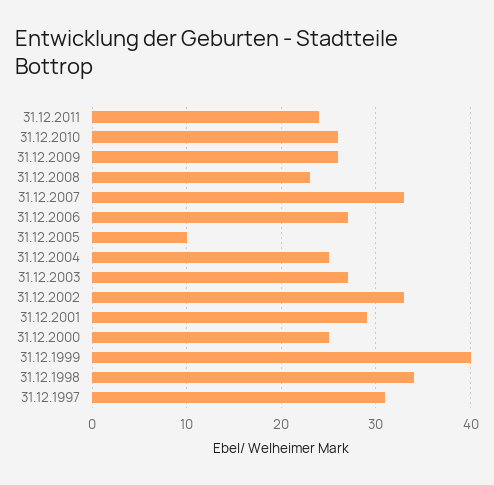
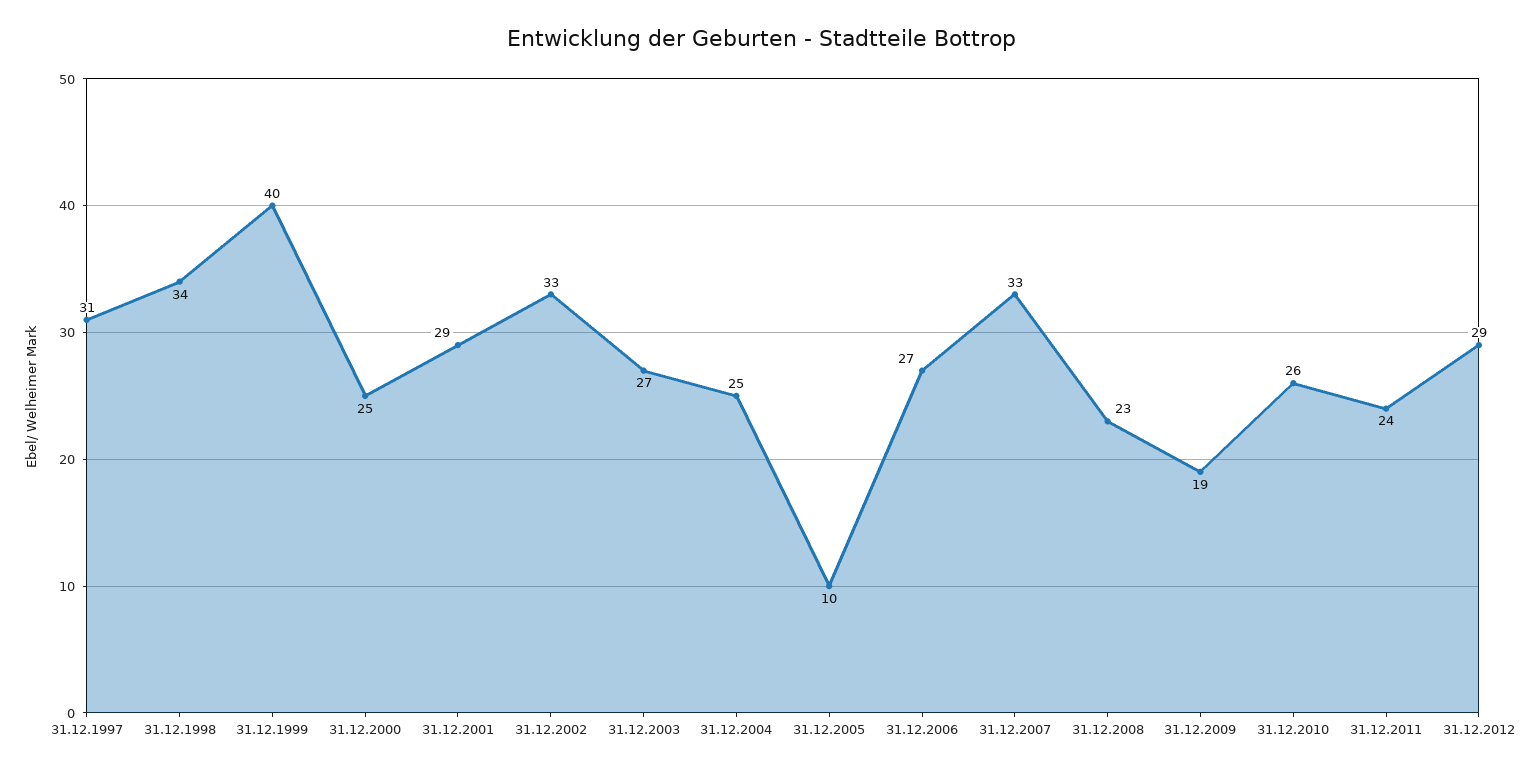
31.12.2009: 26 -> 19
31.12.2012: none -> 29

